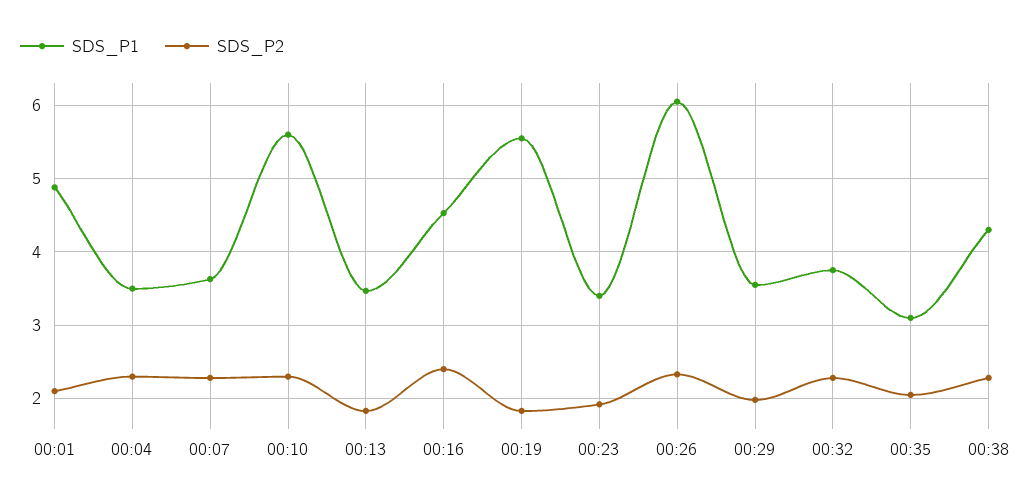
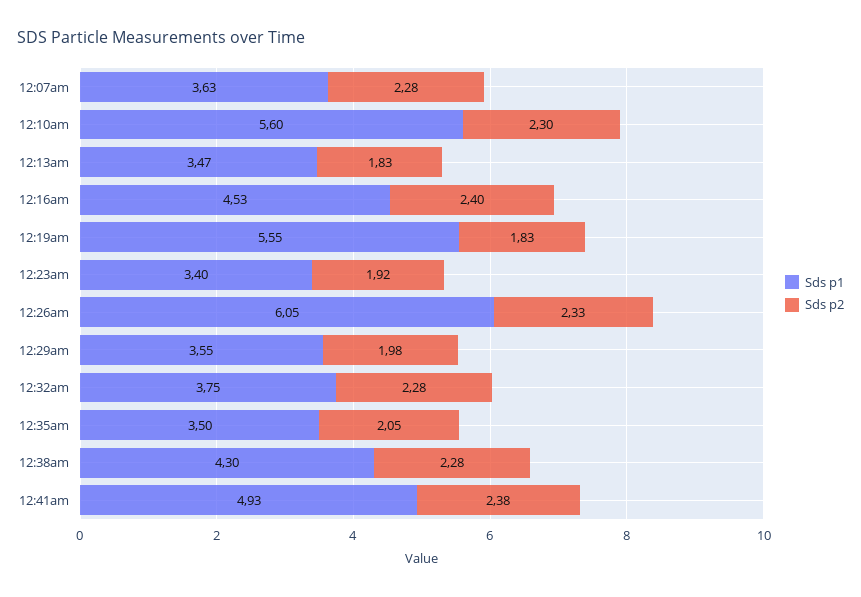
SDS_P1, 00:01: 4.9 -> none
SDS_P2, 00:01: 2.1 -> none
SDS_P1, 00:04: 3.5 -> none
SDS_P2, 00:04: 2.3 -> none
SDS_P1, 00:35: 3.1 -> 3.5
SDS_P1, 12:41am: none -> 4.93
SDS_P2, 12:41am: none -> 2.38

